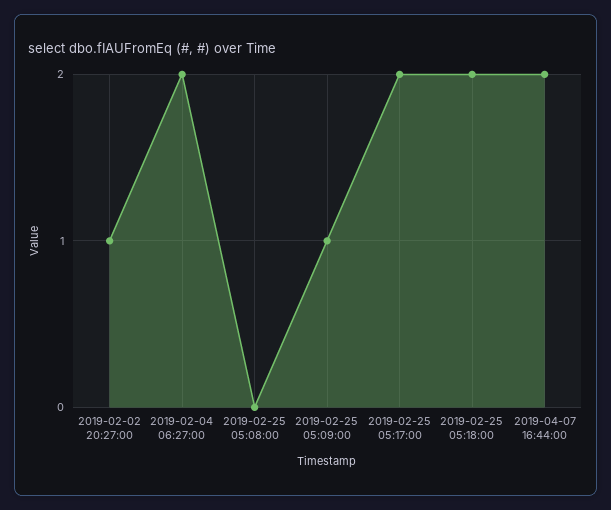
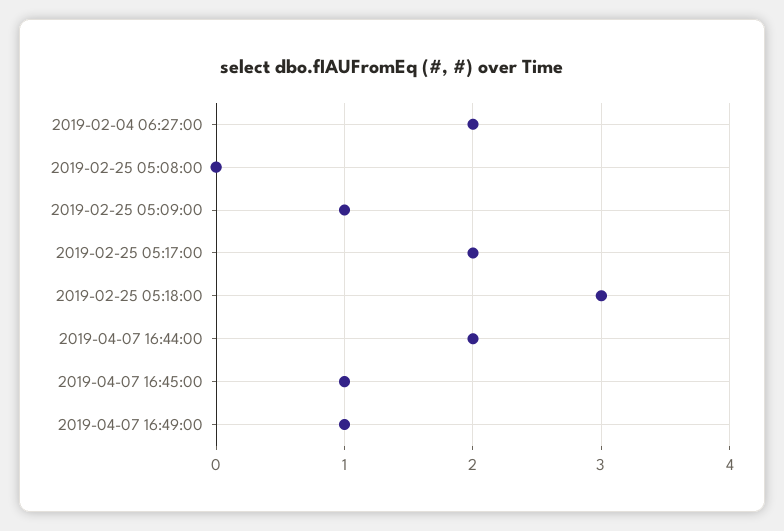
2019-02-02 20:27:00: 1 -> none
2019-02-25 05:18:00: 2 -> 3
2019-04-07 16:45:00: none -> 1
2019-04-07 16:49:00: none -> 1

